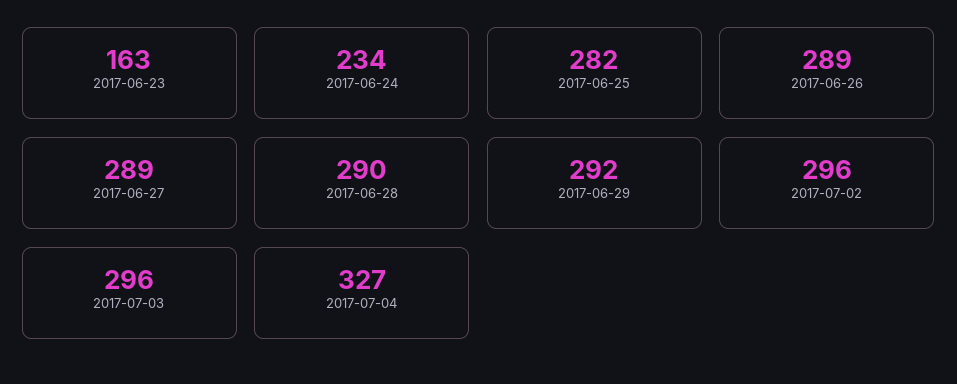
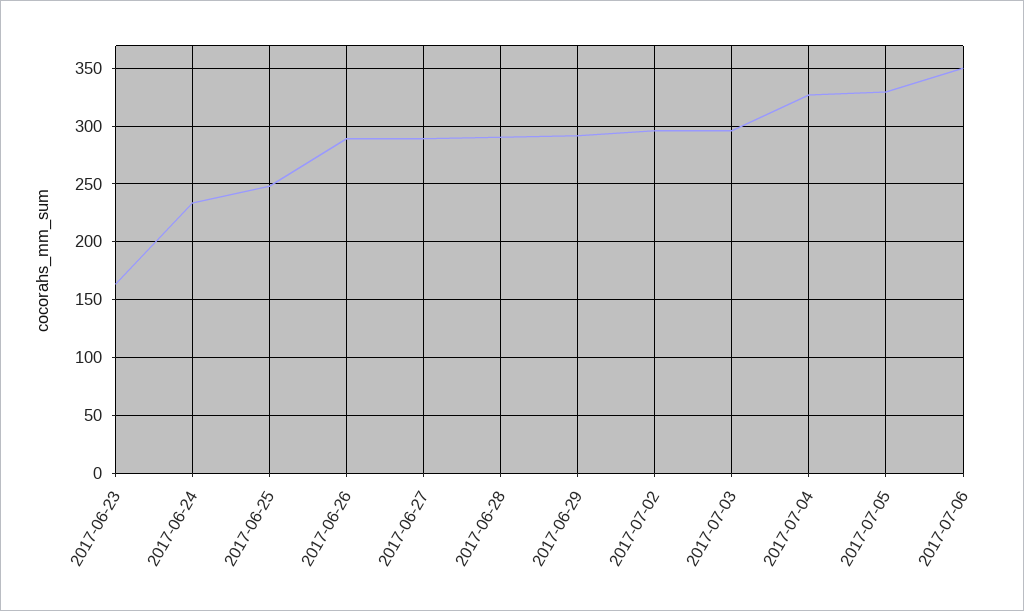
2017-06-25: 282 -> 250
2017-07-05: none -> 330
2017-07-06: none -> 350

